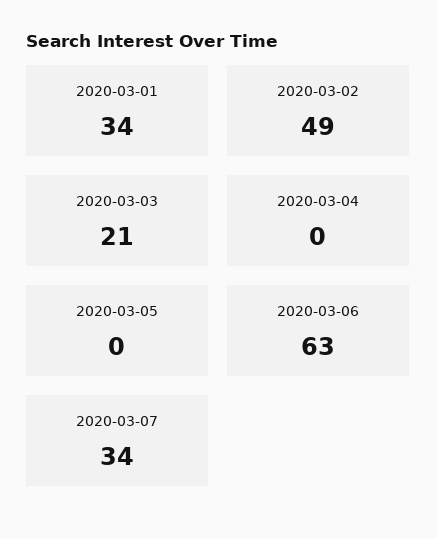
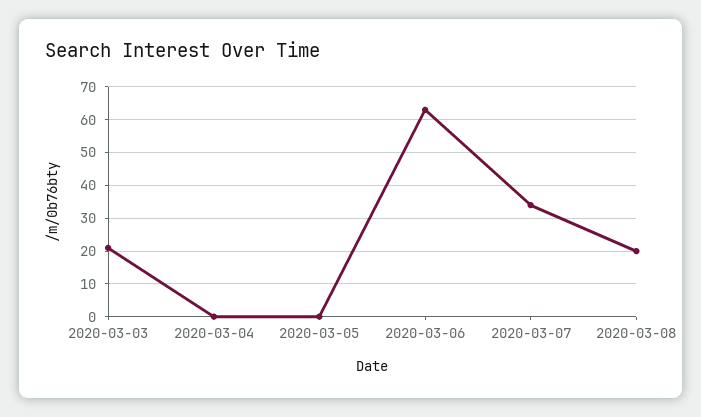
2020-03-01: 34 -> none
2020-03-02: 49 -> none
2020-03-08: none -> 20

